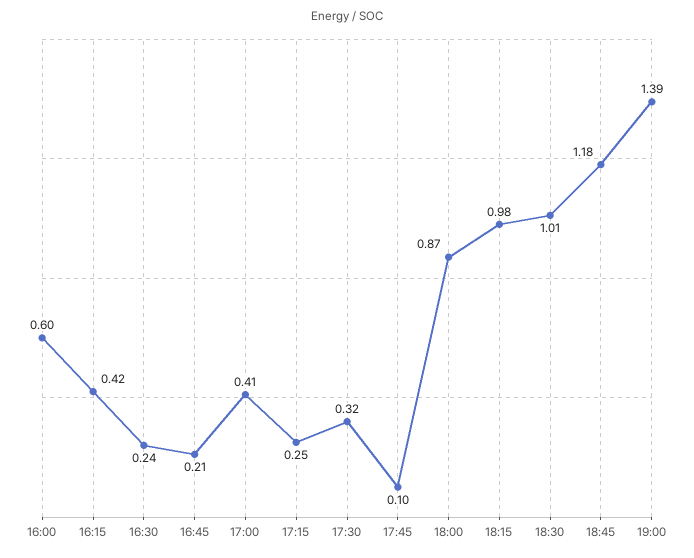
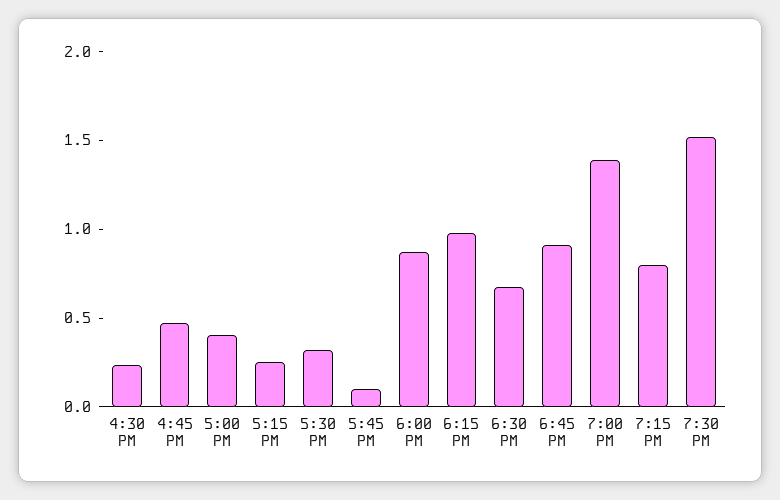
16:00: 0.6 -> none
16:15: 0.42 -> none
16:45: 0.21 -> 0.5
18:30: 1.01 -> 0.7
18:45: 1.18 -> 0.9
7:15 PM: none -> 0.8
7:30 PM: none -> 1.5

